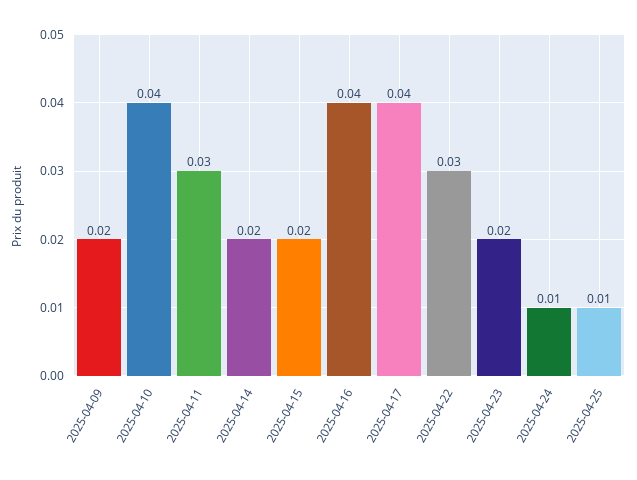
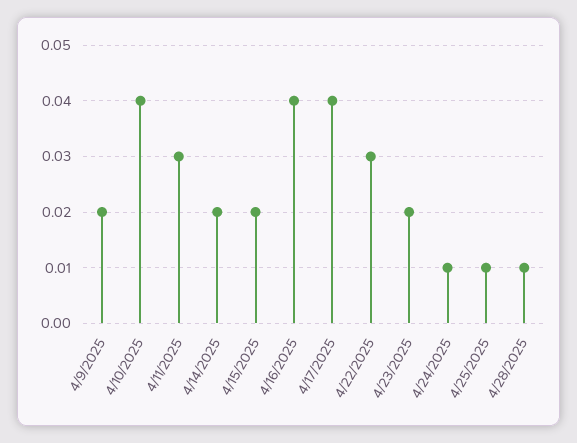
4/28/2025: none -> 0.01

